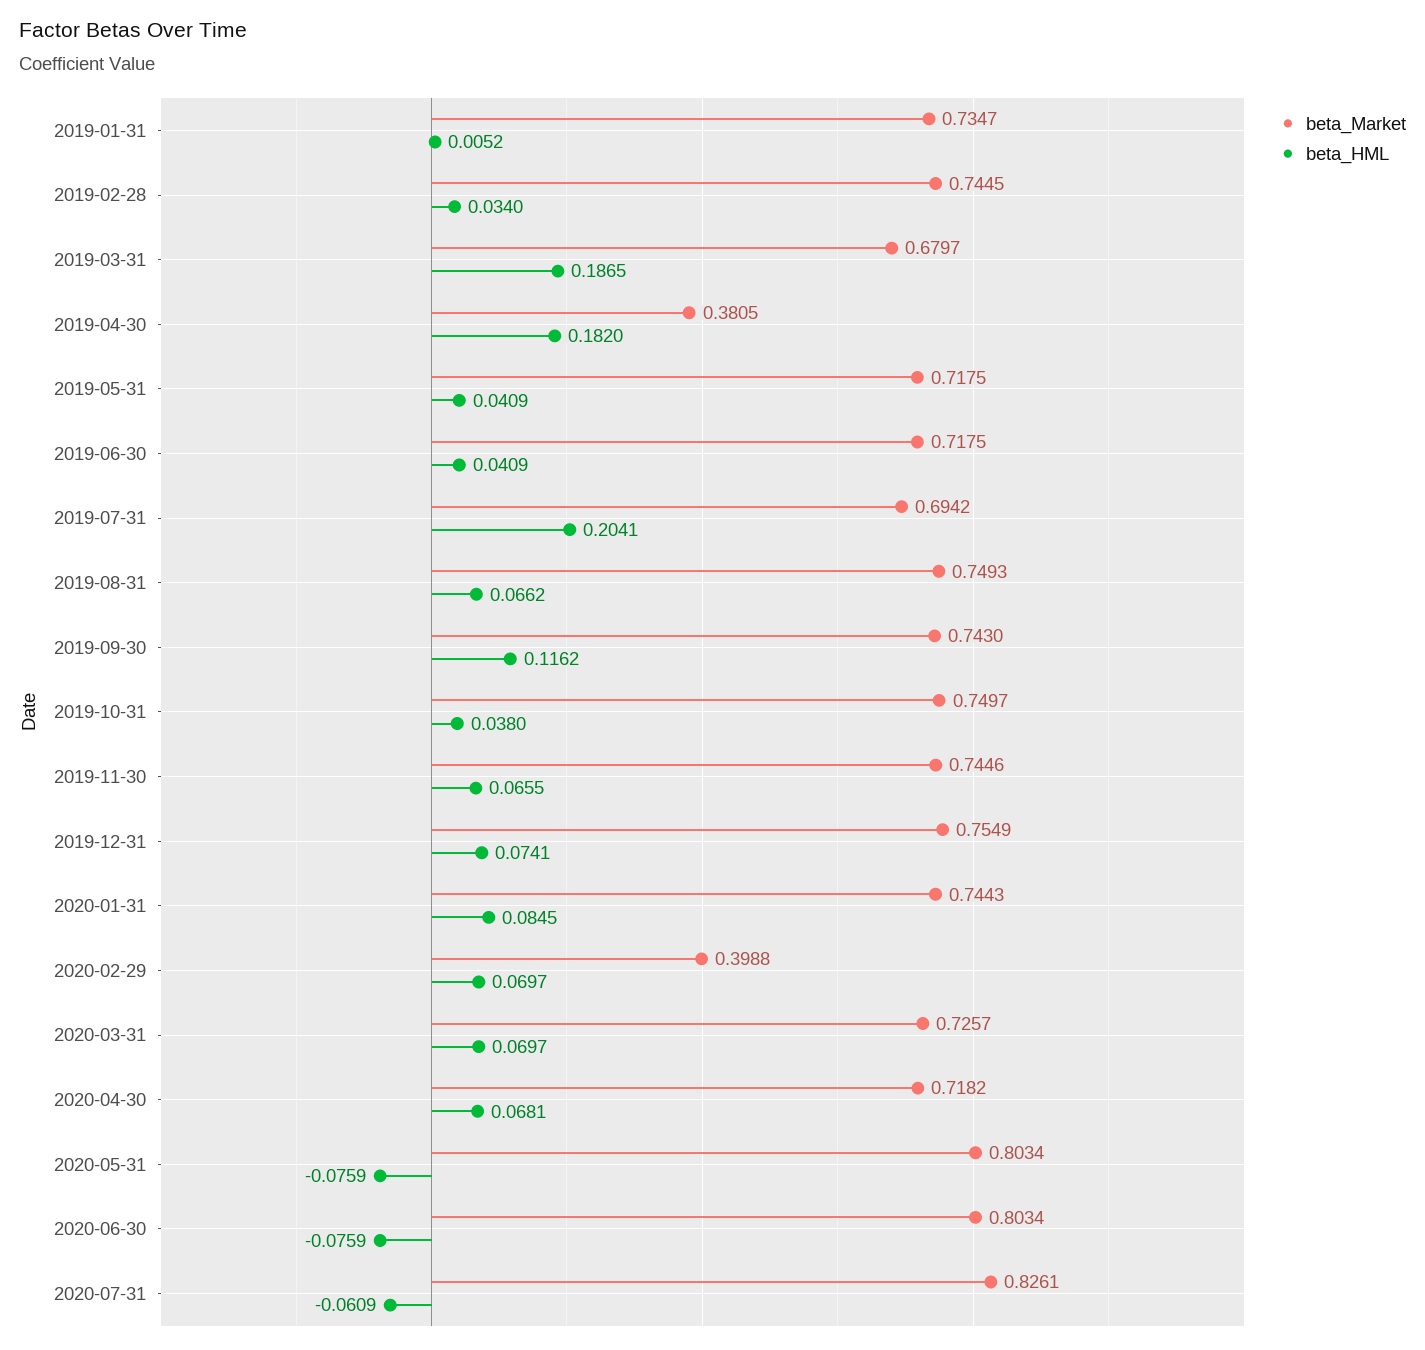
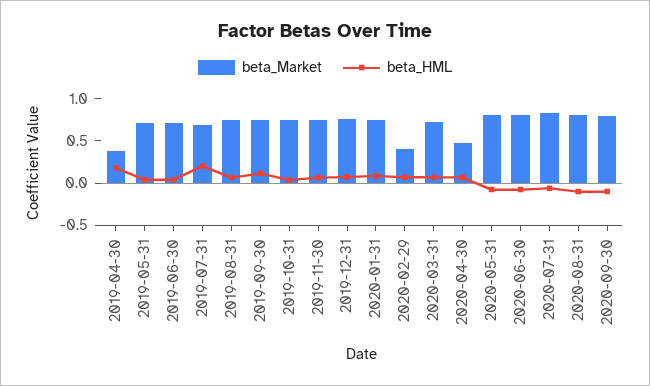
beta_Market, 2019-01-31: 0.7347 -> none
beta_HML, 2019-01-31: 0.0052 -> none
beta_Market, 2019-02-28: 0.7445 -> none
beta_HML, 2019-02-28: 0.034 -> none
beta_Market, 2019-03-31: 0.6797 -> none
beta_HML, 2019-03-31: 0.1865 -> none
beta_Market, 2020-04-30: 0.7182 -> 0.5
beta_Market, 2020-08-31: none -> 0.8
beta_HML, 2020-08-31: none -> -0.1
beta_Market, 2020-09-30: none -> 0.8
beta_HML, 2020-09-30: none -> -0.1

